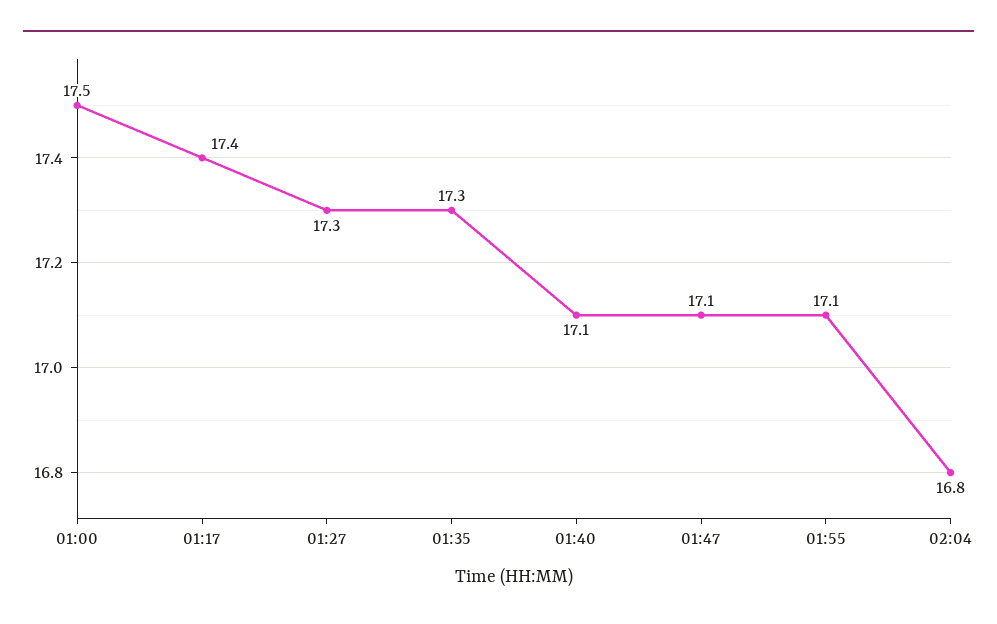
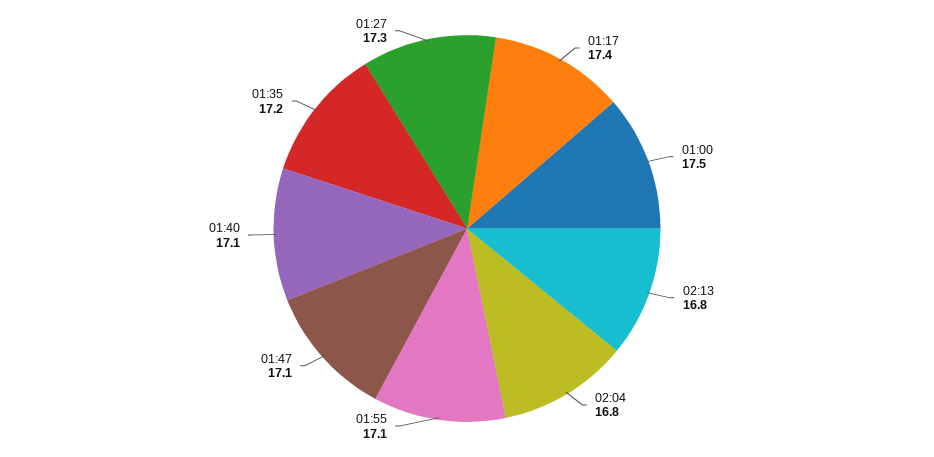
01:35: 17.3 -> 17.2
02:13: none -> 16.8

